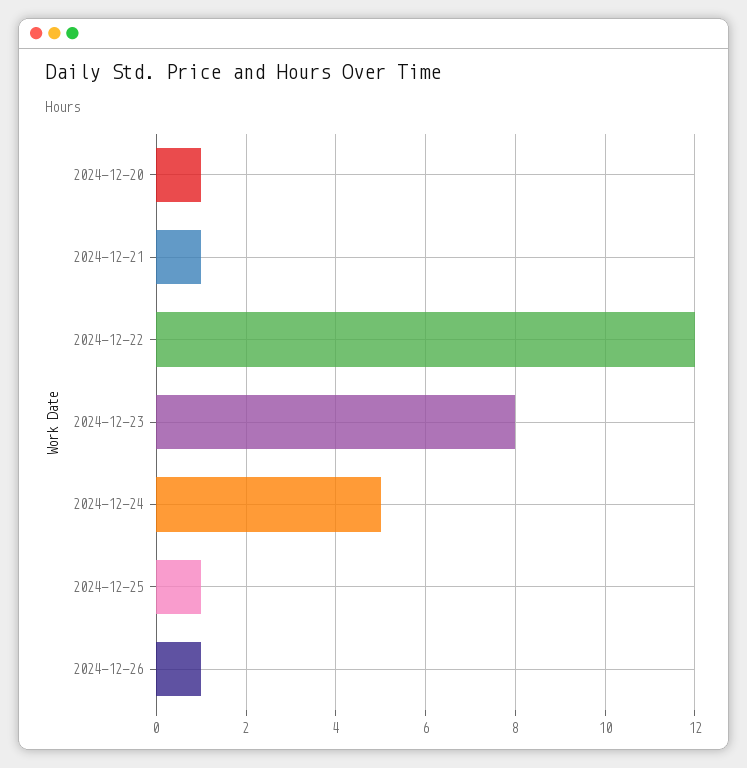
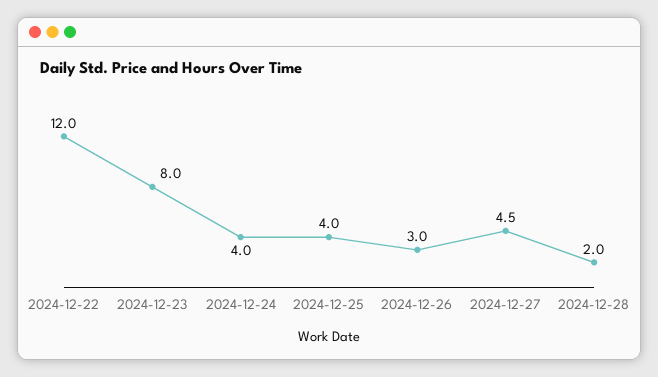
2024-12-20: 1 -> none
2024-12-21: 1 -> none
2024-12-24: 5 -> 4
2024-12-25: 1 -> 4
2024-12-26: 1 -> 3
2024-12-27: none -> 4.5
2024-12-28: none -> 2

